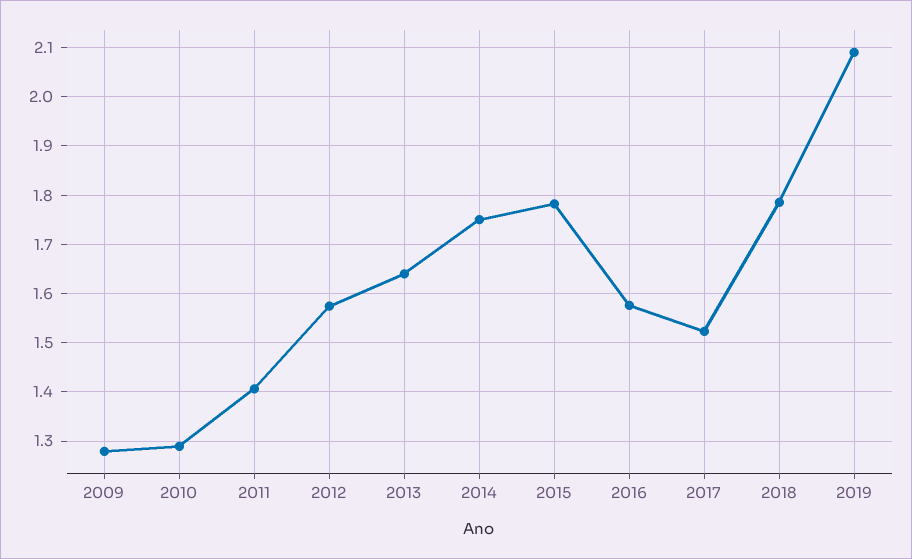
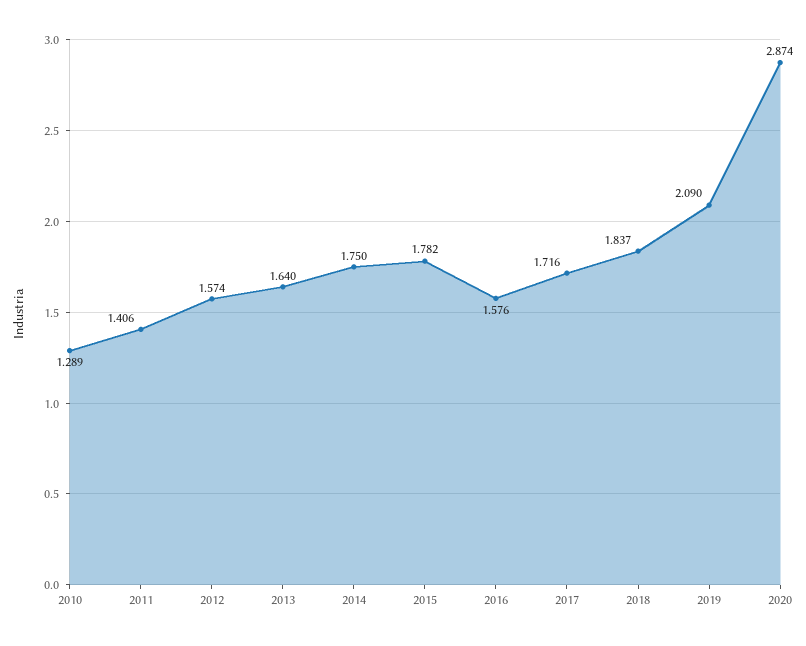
2009: 1.28 -> none
2017: 1.52 -> 1.716
2018: 1.78 -> 1.837
2020: none -> 2.874

